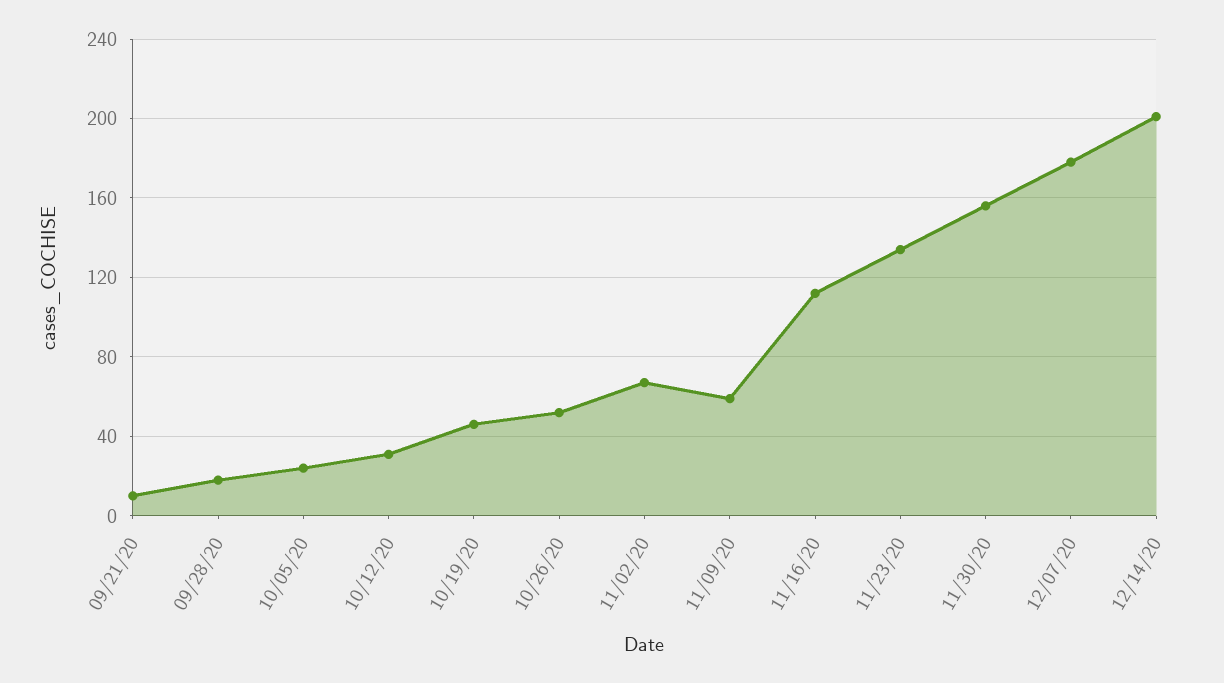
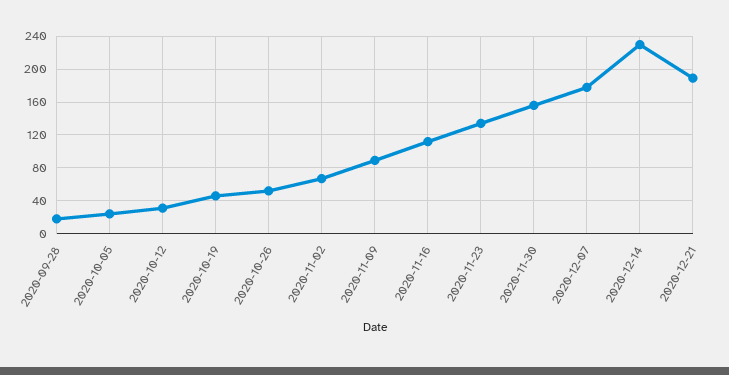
09/21/20: 10 -> none
11/09/20: 60 -> 90
12/14/20: 200 -> 230
2020-12-21: none -> 190

